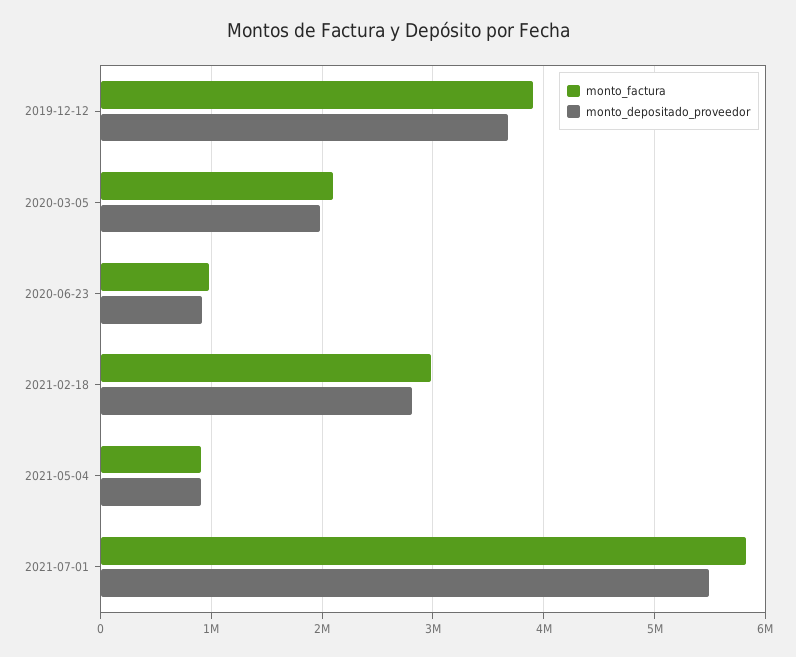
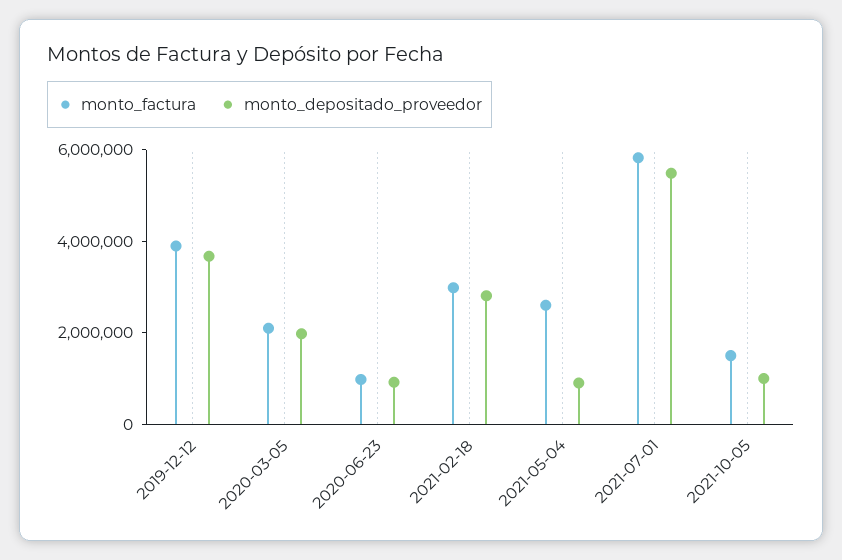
monto_factura, 2021-05-04: 900000 -> 2500000
monto_factura, 2021-10-05: none -> 1500000
monto_depositado_proveedor, 2021-10-05: none -> 1000000

